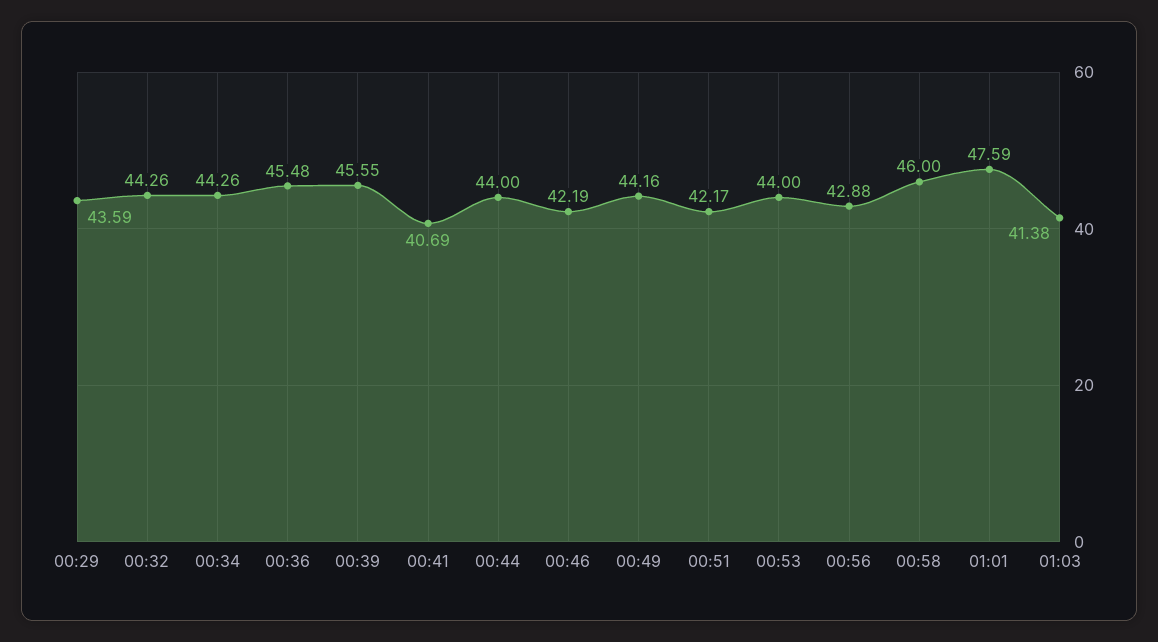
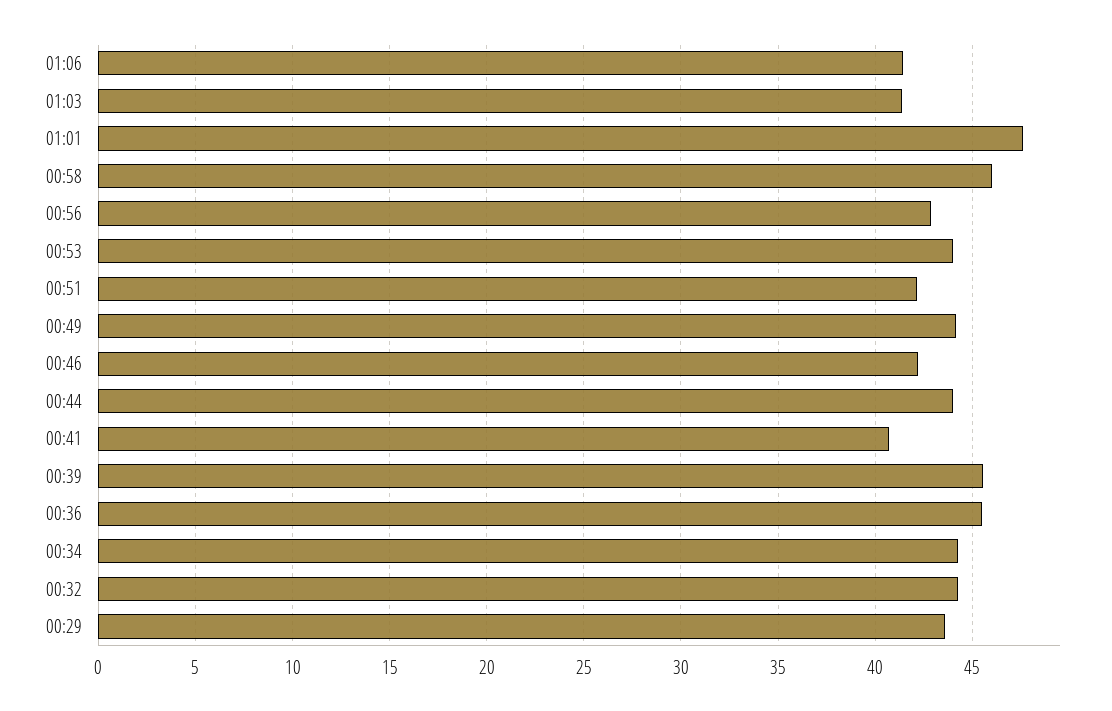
01:06: none -> 41.5

